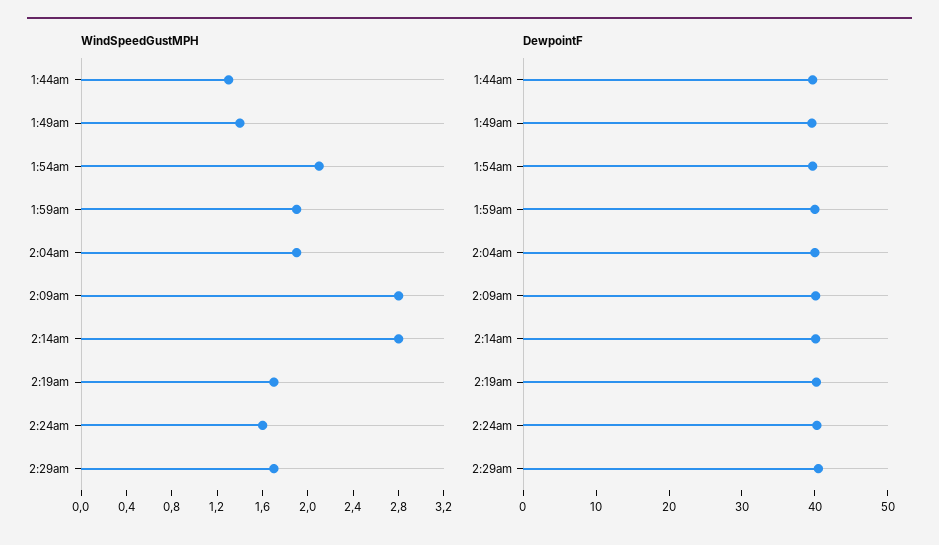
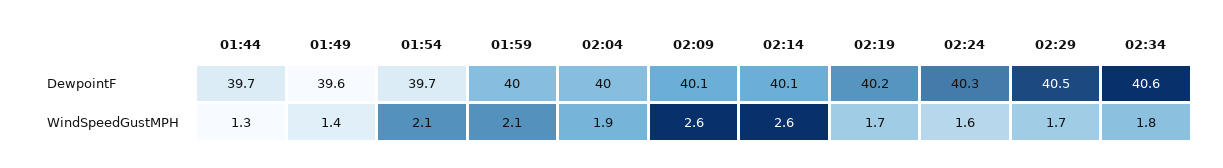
WindSpeedGustMPH, 1:59am: 1.9 -> 2.1
WindSpeedGustMPH, 2:09am: 2.8 -> 2.6
WindSpeedGustMPH, 2:14am: 2.8 -> 2.6
DewpointF, 02:34: none -> 40.6
WindSpeedGustMPH, 02:34: none -> 1.8

